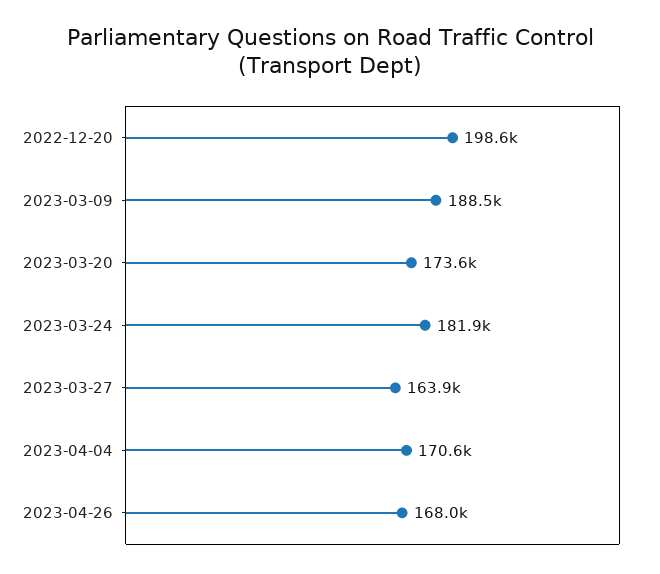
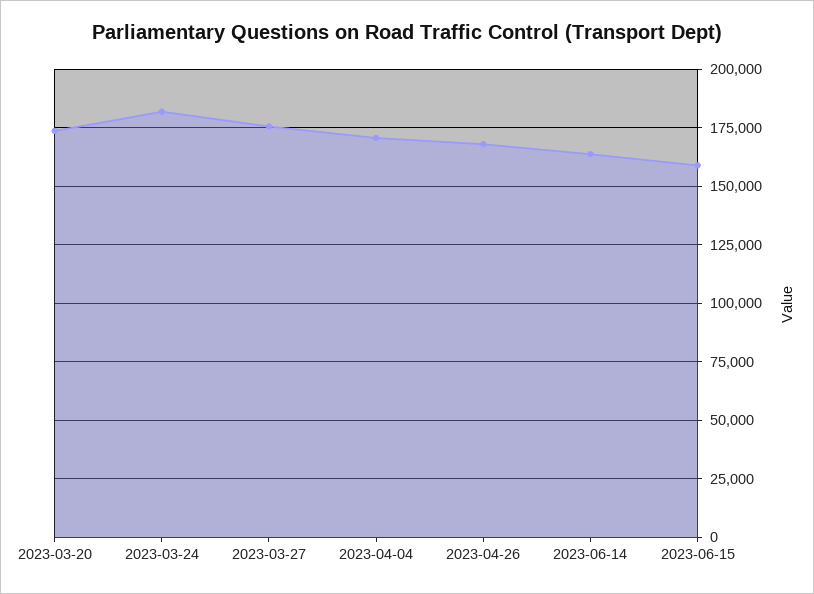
2022-12-20: 198600 -> none
2023-03-09: 188500 -> none
2023-03-27: 163900 -> 175000
2023-06-14: none -> 165000
2023-06-15: none -> 160000

